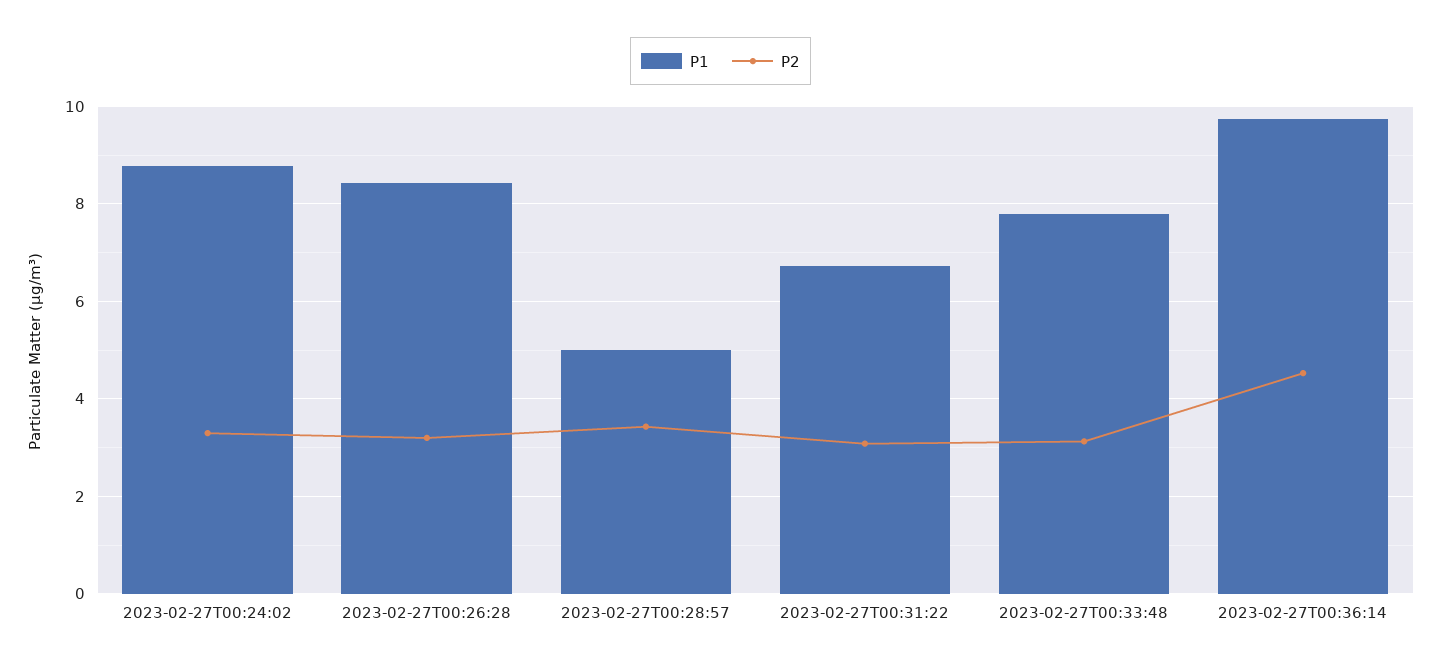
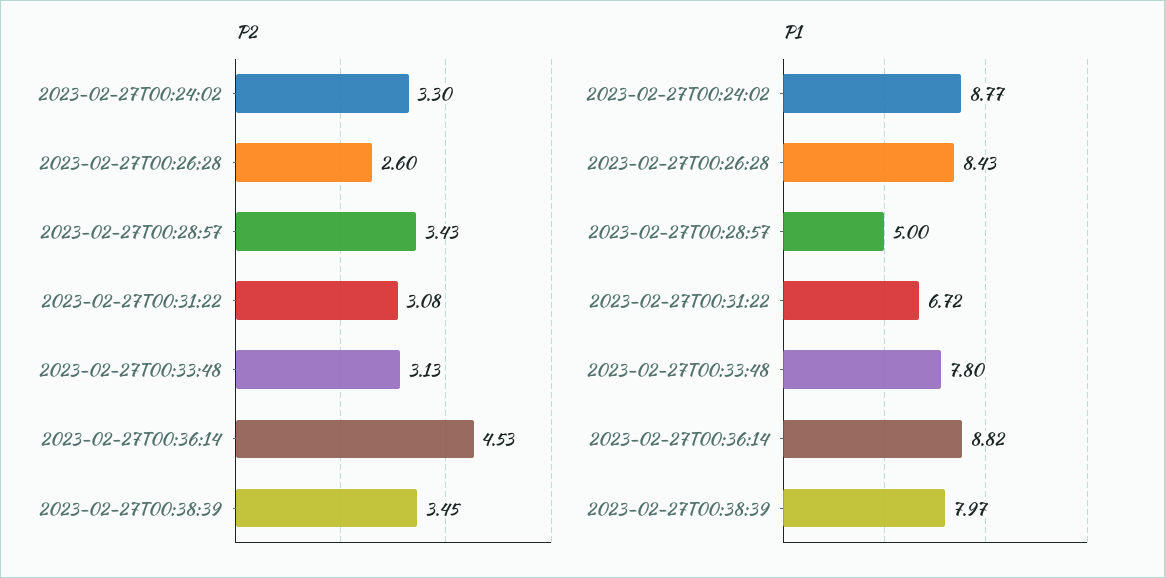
P2, 2023-02-27T00:26:28: 3.2 -> 2.6
P1, 2023-02-27T00:36:14: 9.8 -> 8.82
P2, 2023-02-27T00:38:39: none -> 3.45
P1, 2023-02-27T00:38:39: none -> 7.97

